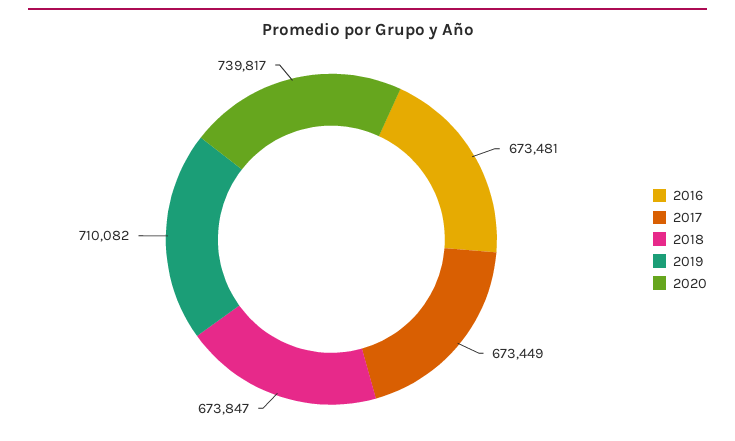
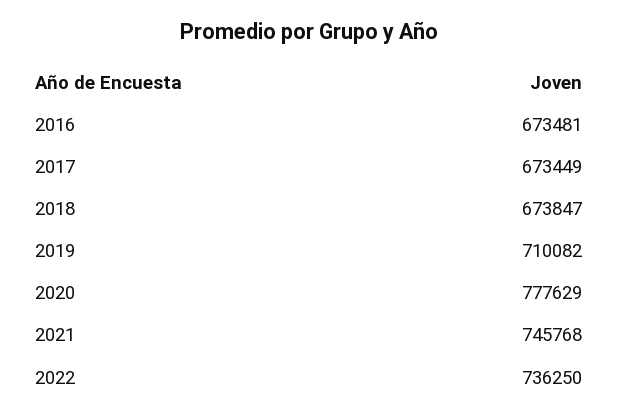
2020: 739817 -> 777629
2021: none -> 745768
2022: none -> 736250

